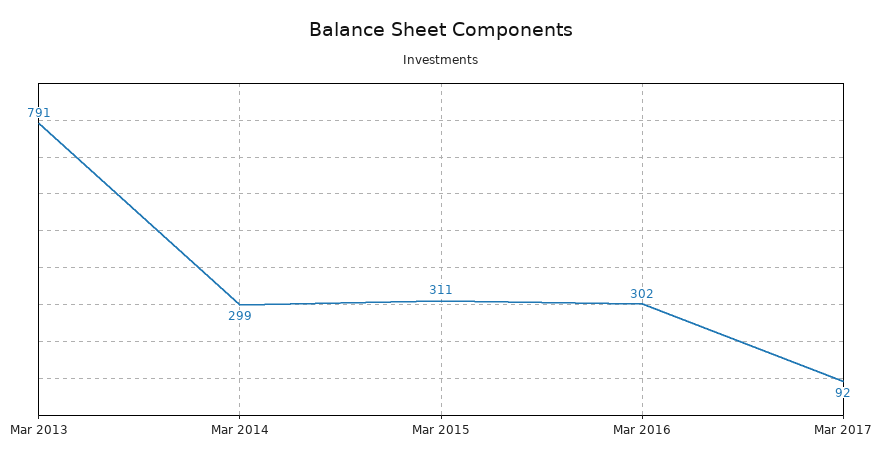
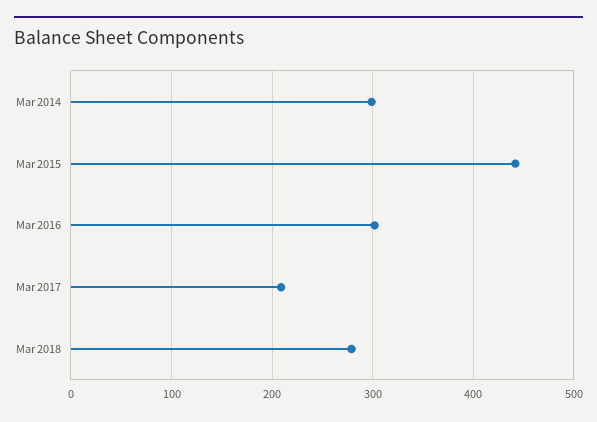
Mar 2013: 791 -> none
Mar 2015: 311 -> 440
Mar 2017: 92 -> 210
Mar 2018: none -> 280

